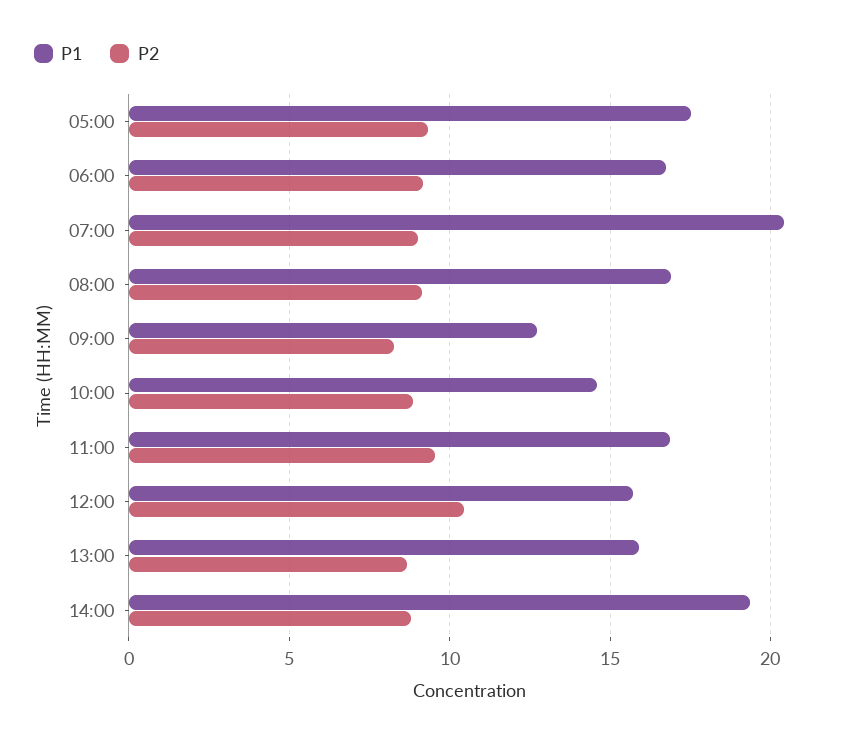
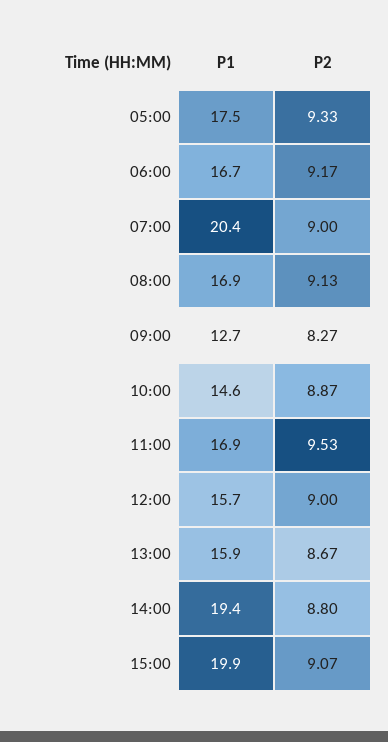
P2, 12:00: 10.5 -> 9
P1, 15:00: none -> 19.9
P2, 15:00: none -> 9.07

